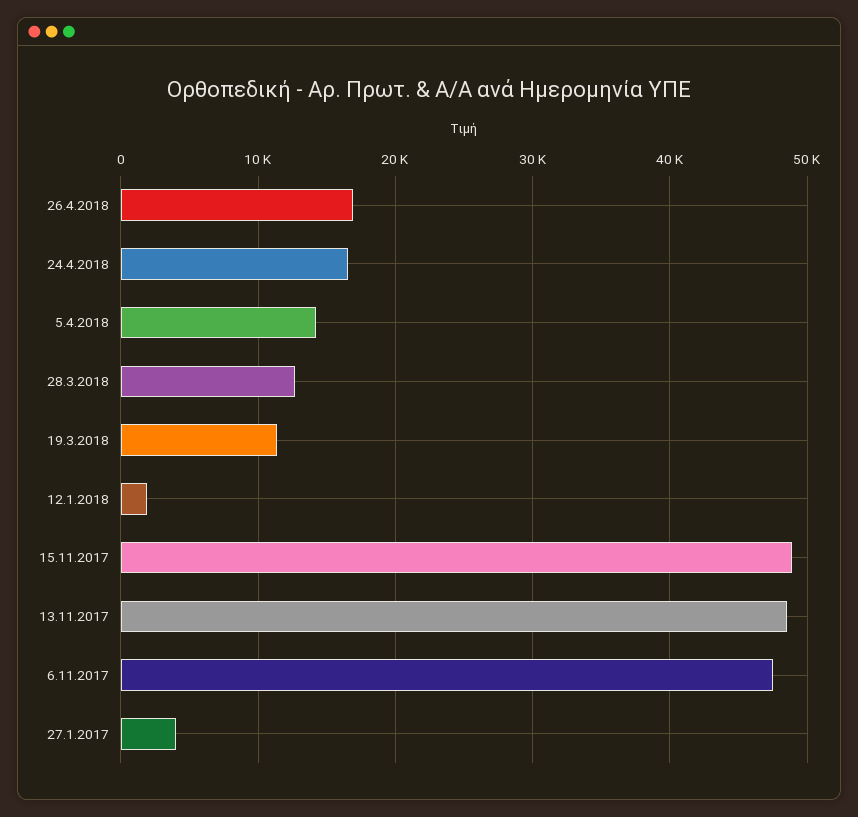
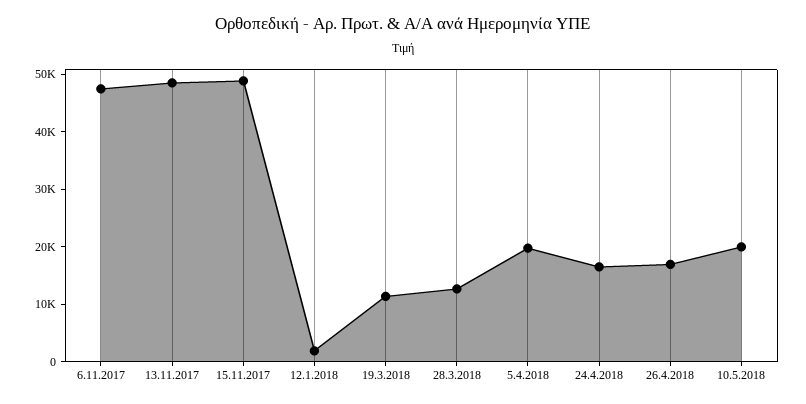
5.4.2018: 14000 -> 20000
27.1.2017: 4000 -> none
10.5.2018: none -> 20000

